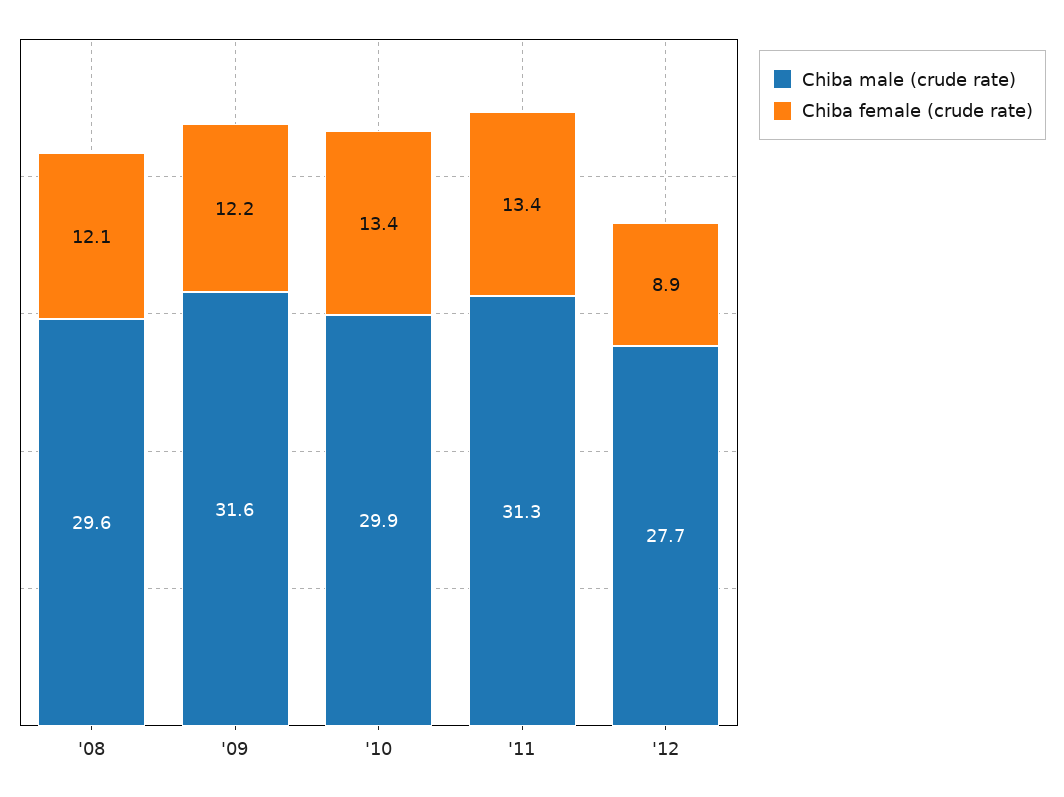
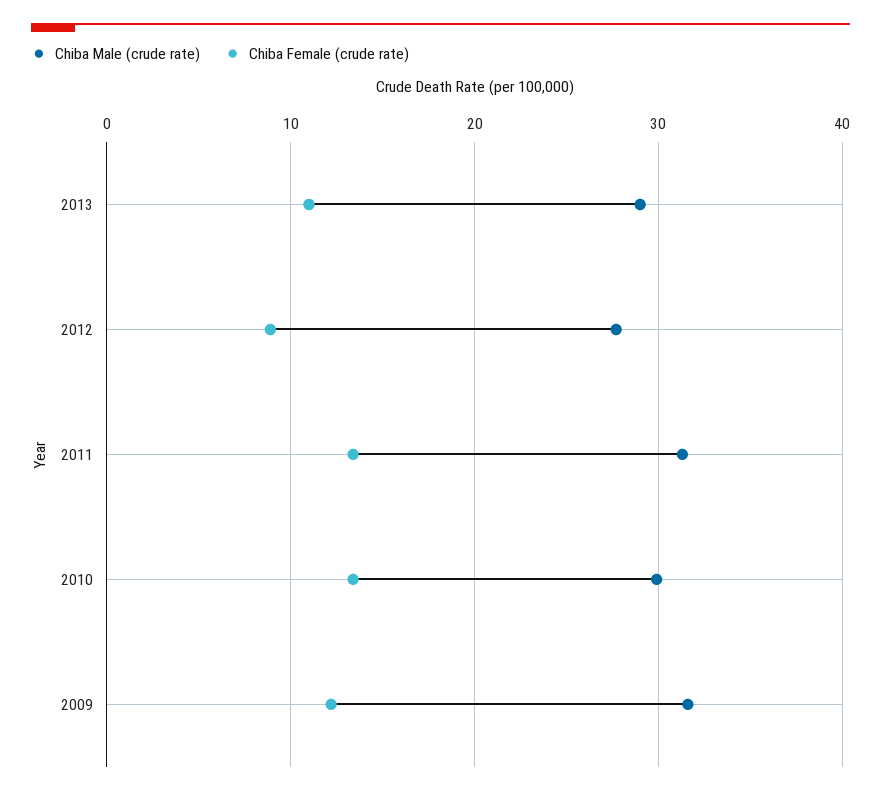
Chiba male (crude rate), '08: 29.6 -> none
Chiba female (crude rate), '08: 12.1 -> none
Chiba male (crude rate), 2013: none -> 29
Chiba female (crude rate), 2013: none -> 11

